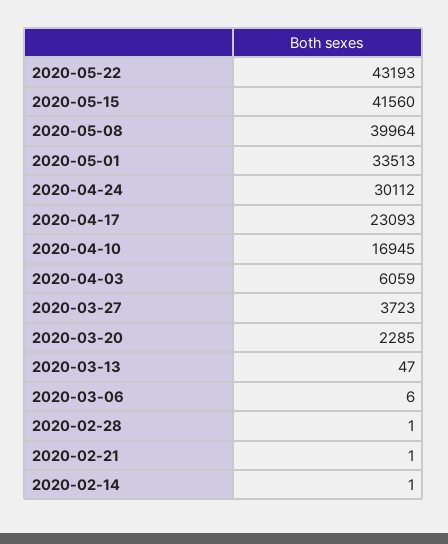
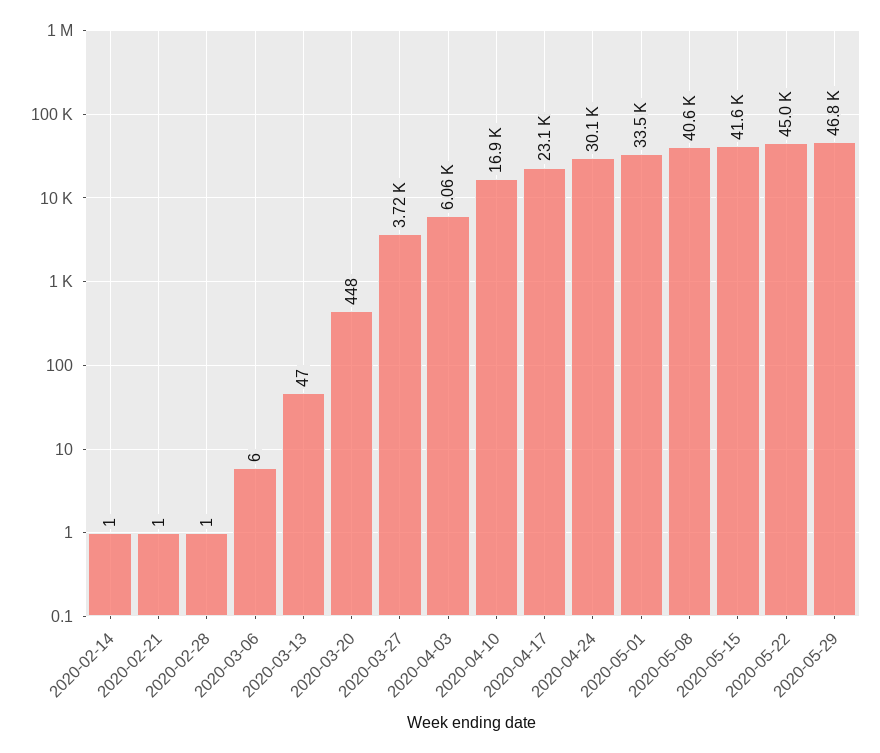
2020-05-22: 43193 -> 45000
2020-05-08: 39964 -> 40600
2020-03-20: 2285 -> 448
2020-05-29: none -> 46800

